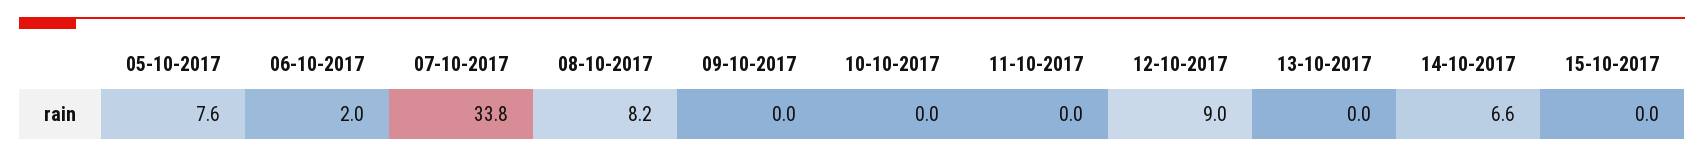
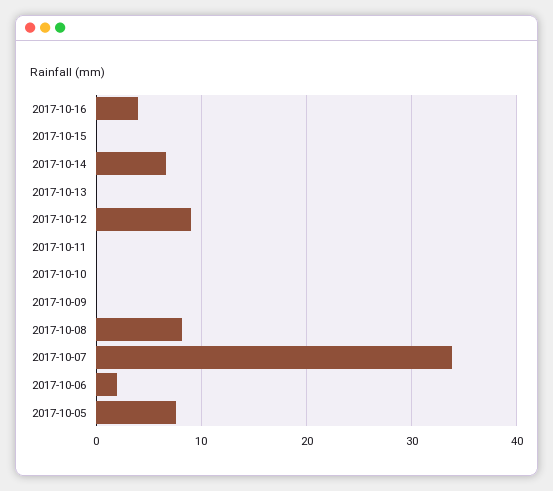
2017-10-16: none -> 4

